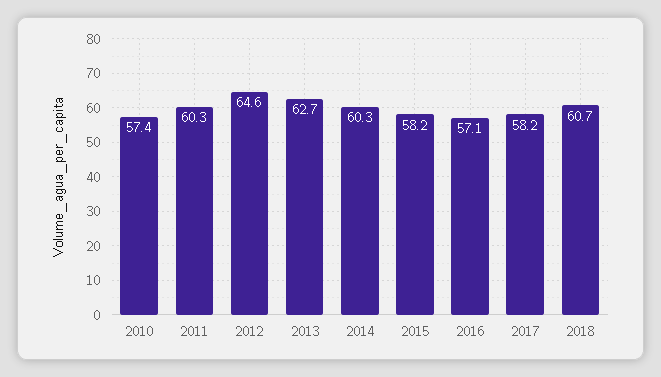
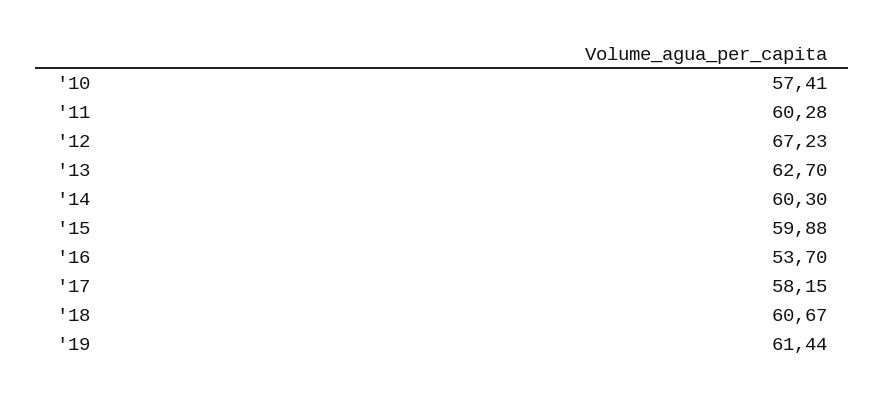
2012: 64.6 -> 67.23
2015: 58.2 -> 59.88
2016: 57.1 -> 53.7
'19: none -> 61.44

